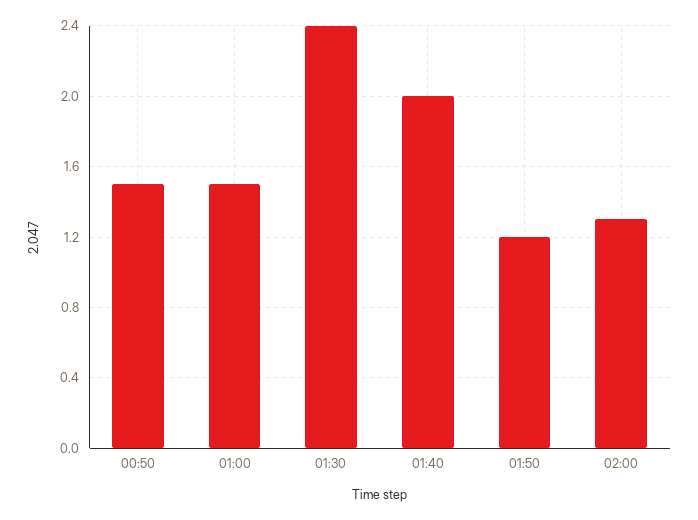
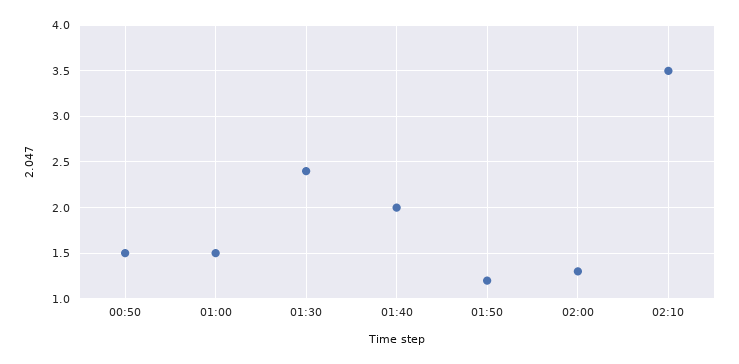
02:10: none -> 3.5

